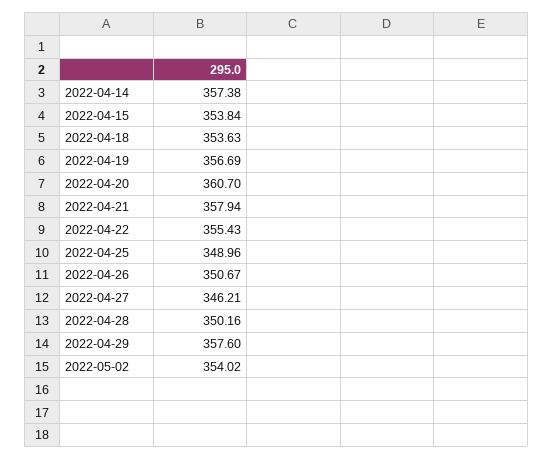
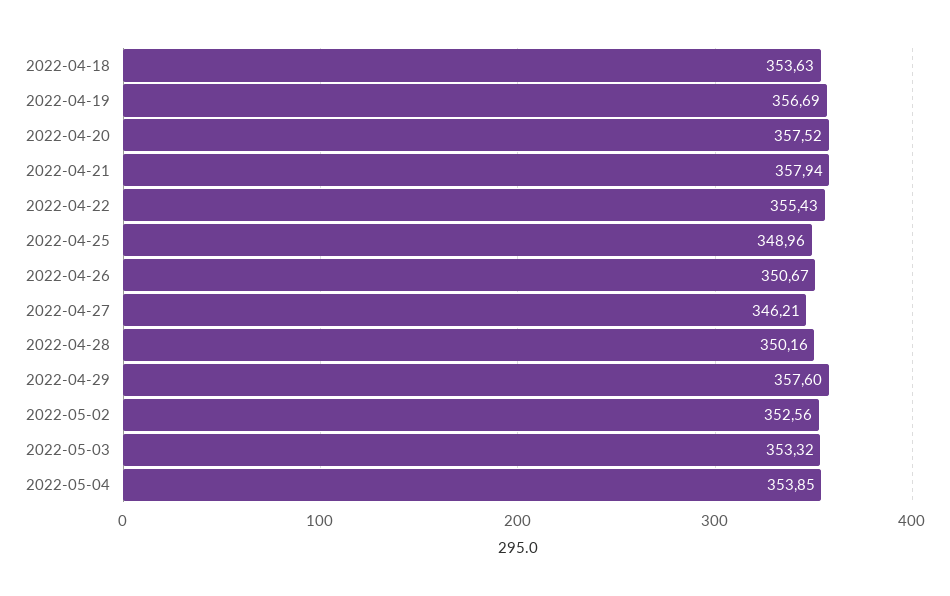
2022-04-14: 357.38 -> none
2022-04-15: 353.84 -> none
2022-04-20: 360.7 -> 357.52
2022-05-02: 354.02 -> 352.56
2022-05-03: none -> 353.32
2022-05-04: none -> 353.85

